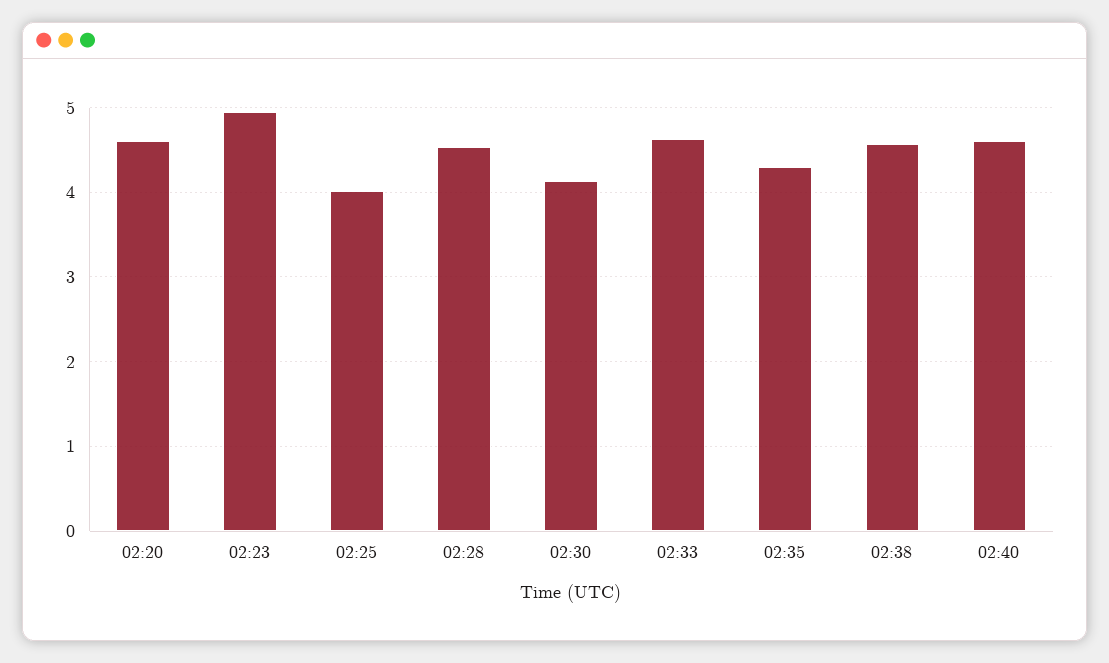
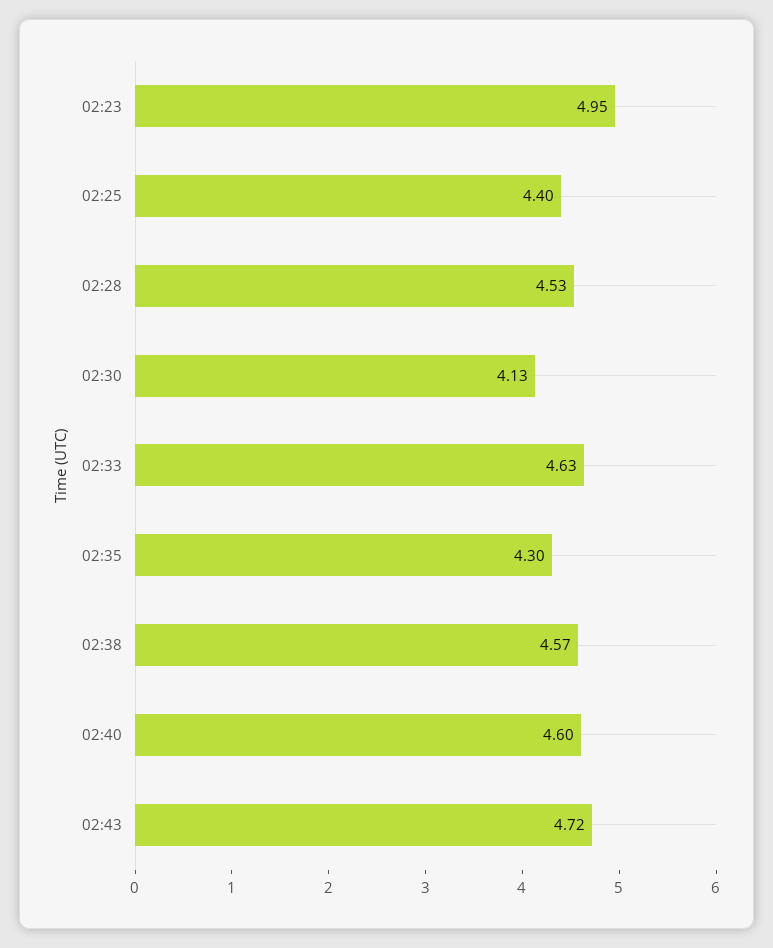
02:20: 4.6 -> none
02:25: 4 -> 4.4
02:43: none -> 4.72

